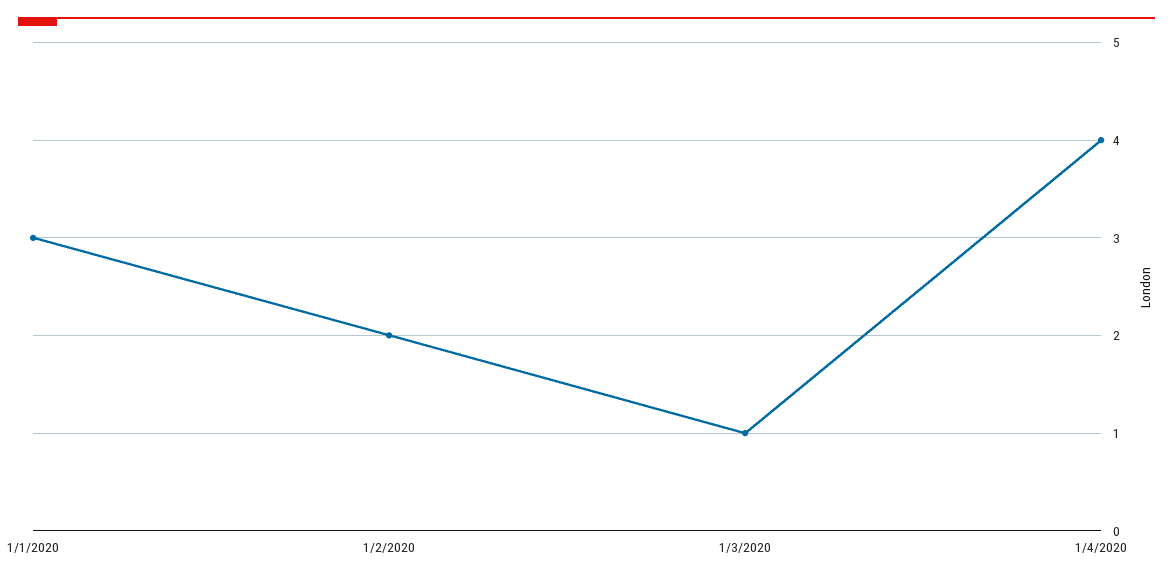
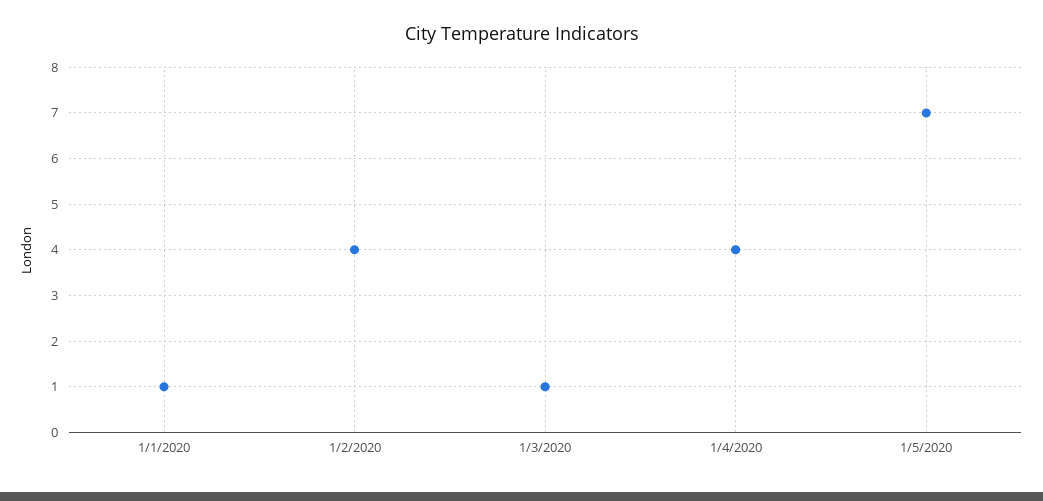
1/1/2020: 3 -> 1
1/2/2020: 2 -> 4
1/5/2020: none -> 7

